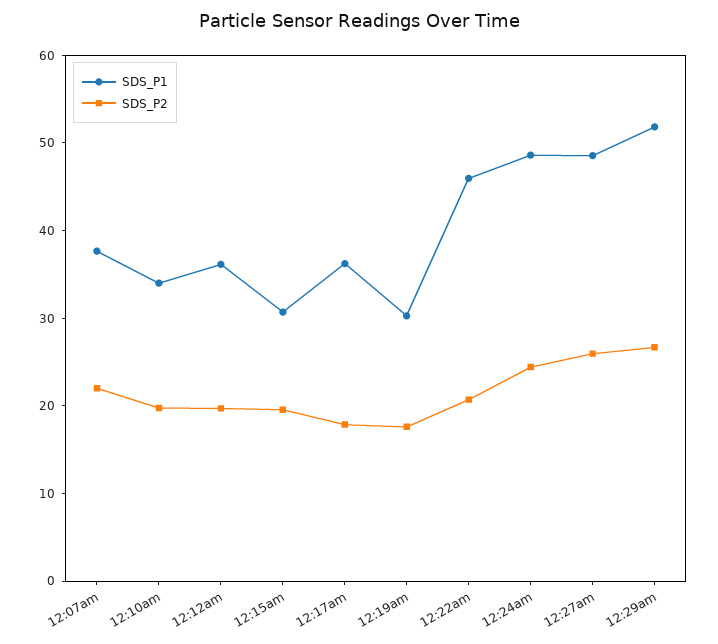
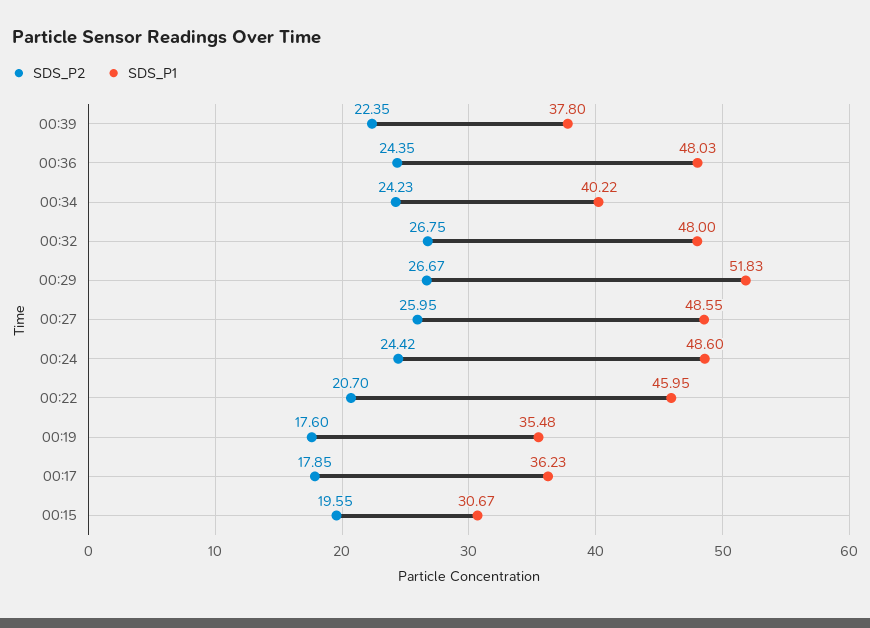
SDS_P1, 12:07am: 38 -> none
SDS_P2, 12:07am: 22 -> none
SDS_P1, 12:10am: 34 -> none
SDS_P2, 12:10am: 20 -> none
SDS_P1, 12:12am: 36 -> none
SDS_P2, 12:12am: 20 -> none
SDS_P1, 12:19am: 30 -> 35.48
SDS_P2, 00:39: none -> 22.35
SDS_P1, 00:39: none -> 37.8
SDS_P2, 00:36: none -> 24.35
SDS_P1, 00:36: none -> 48.03
SDS_P2, 00:34: none -> 24.23
SDS_P1, 00:34: none -> 40.22
SDS_P2, 00:32: none -> 26.75
SDS_P1, 00:32: none -> 48

